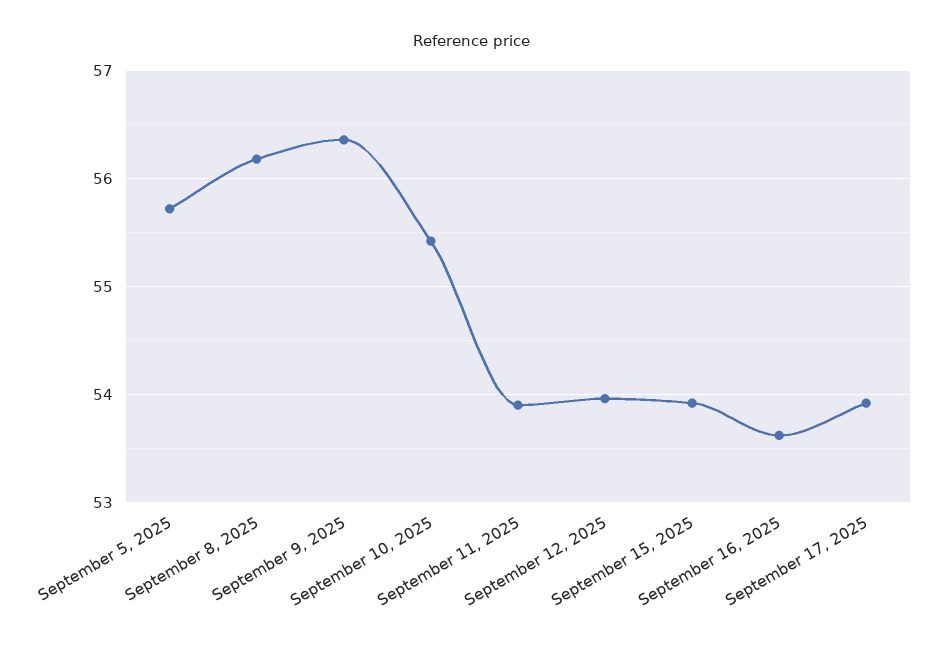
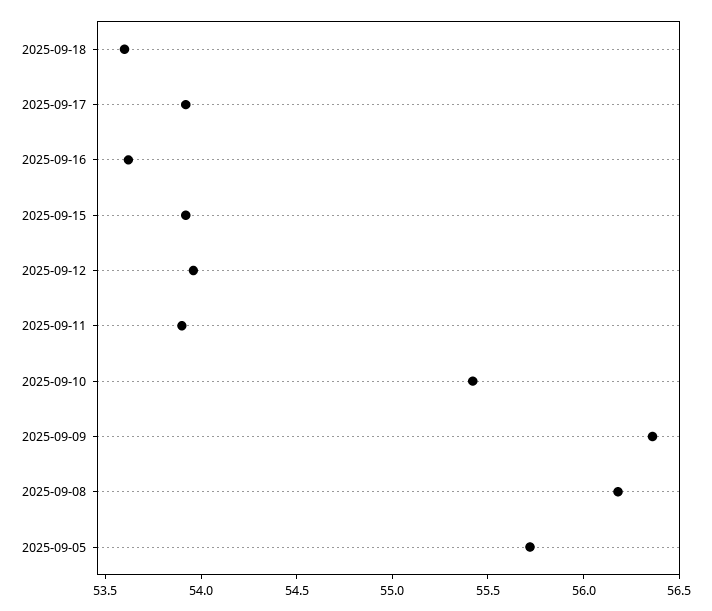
2025-09-18: none -> 53.6

